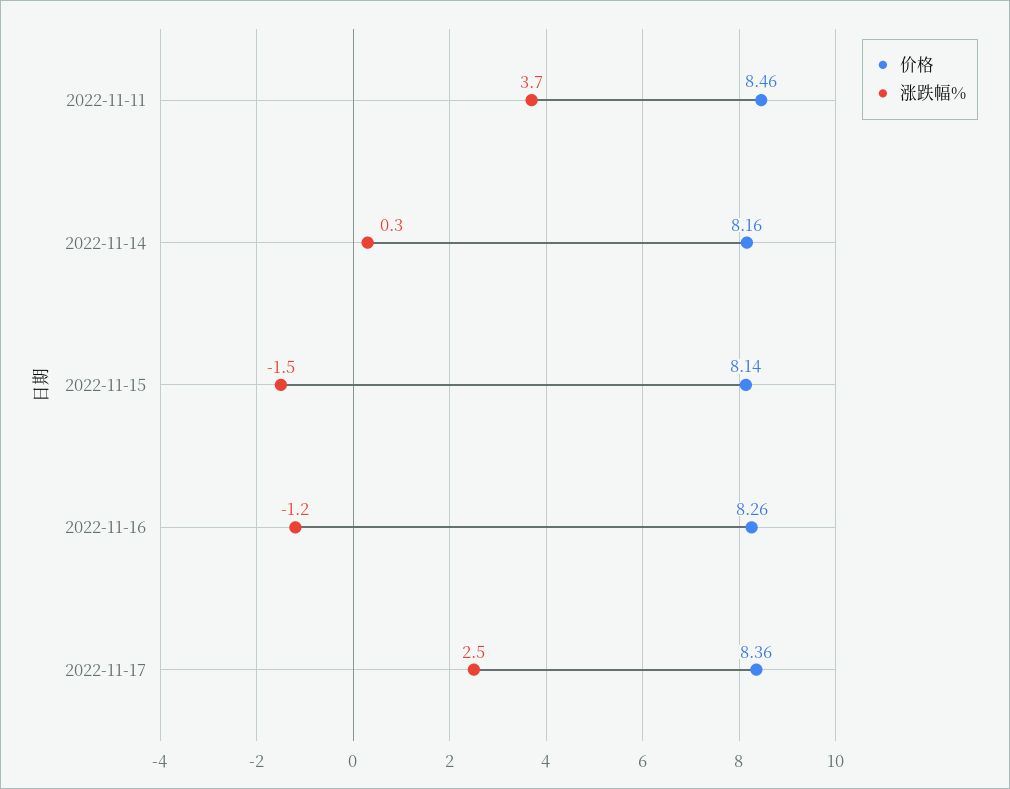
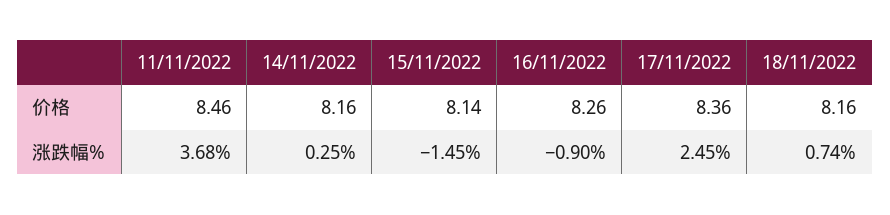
涨跌幅%, 2022-11-16: -1.2 -> -0.9
价格, 18/11/2022: none -> 8.16
涨跌幅%, 18/11/2022: none -> 0.74

